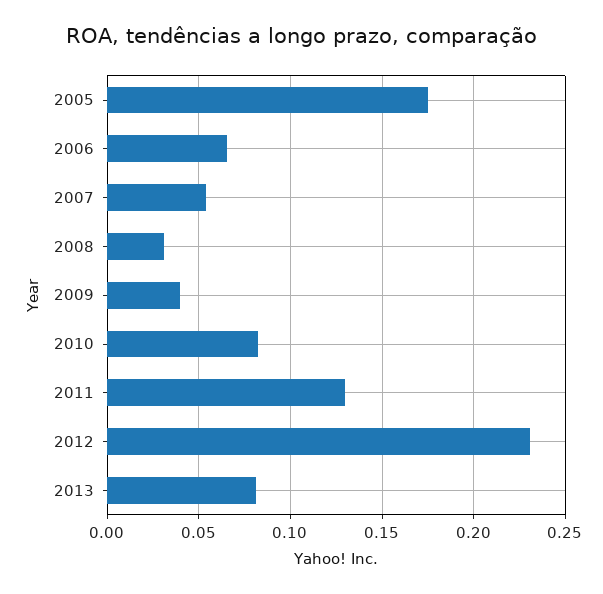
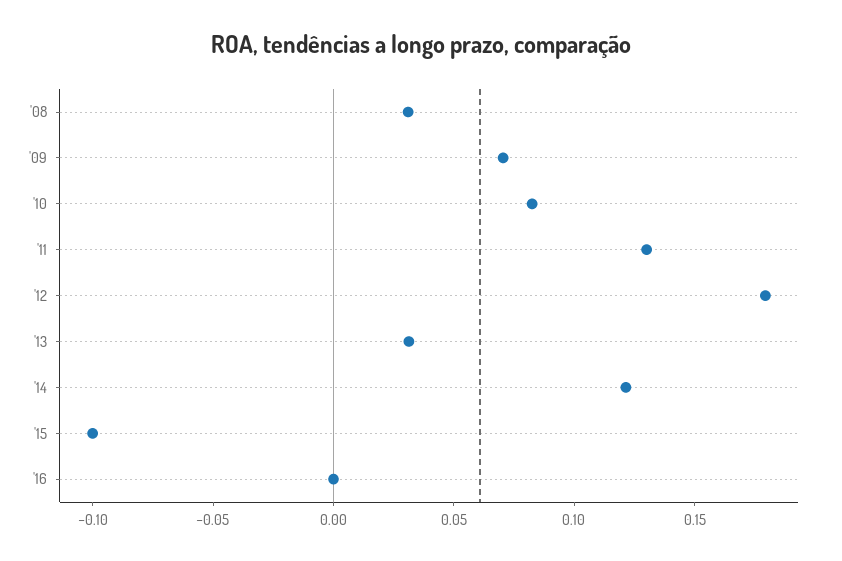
2005: 0.175 -> none
2006: 0.065 -> none
2007: 0.055 -> none
2009: 0.04 -> 0.07
2012: 0.23 -> 0.18
2013: 0.08 -> 0.03
'14: none -> 0.12
'15: none -> -0.1
'16: none -> 0

